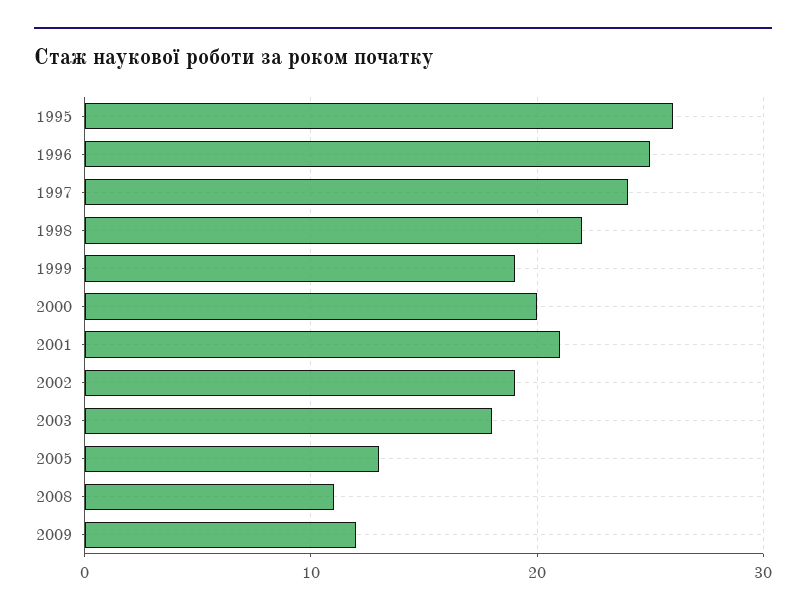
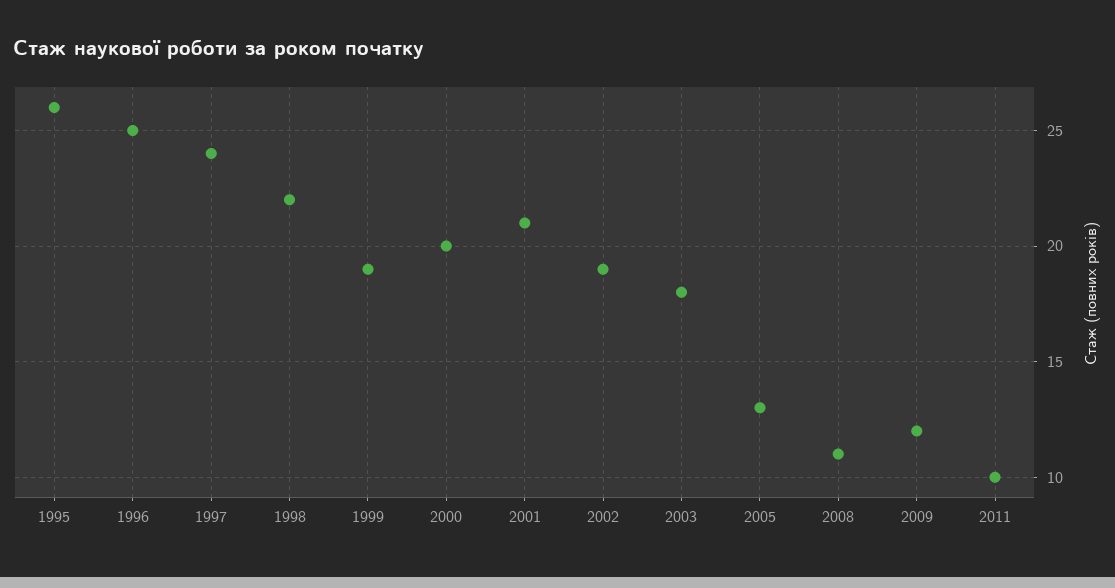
2011: none -> 10

